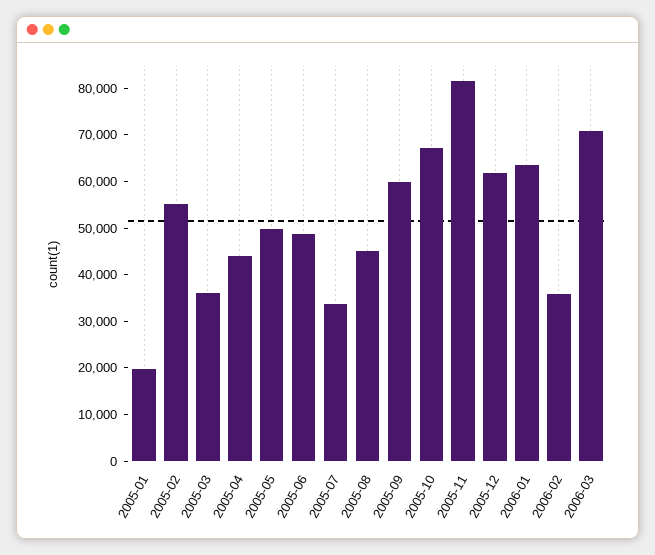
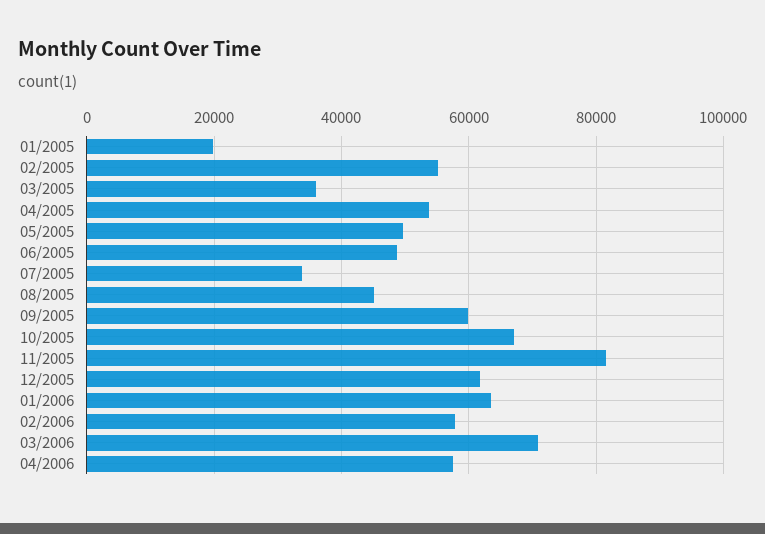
2005-04: 44000 -> 54000
2006-02: 36000 -> 58000
04/2006: none -> 58000

